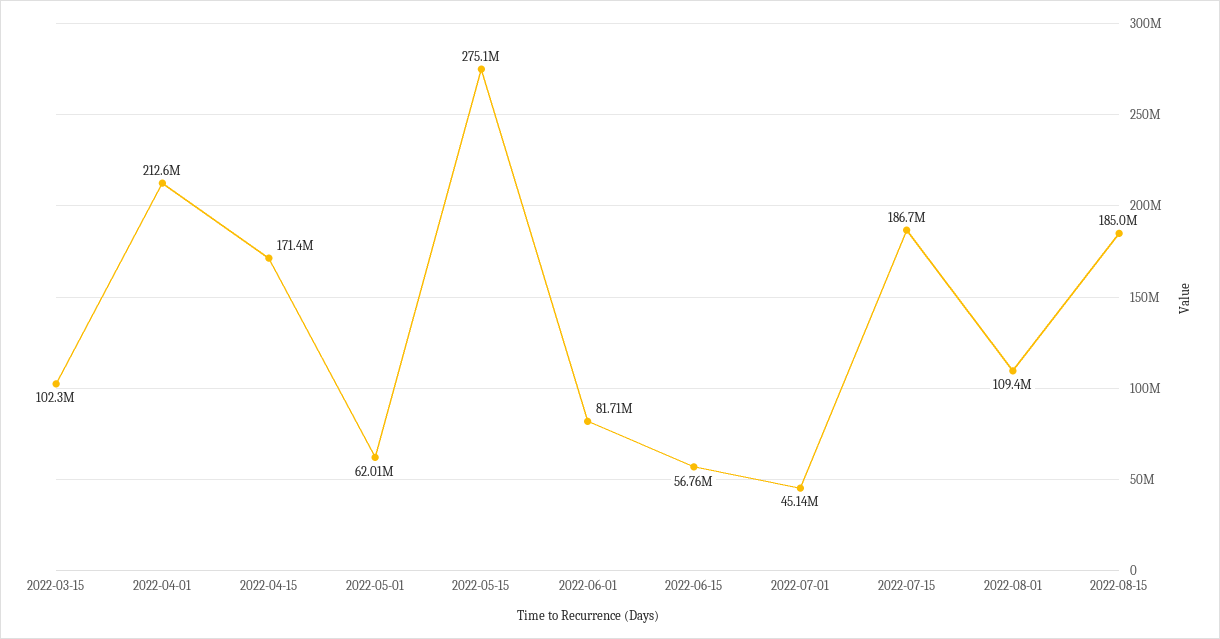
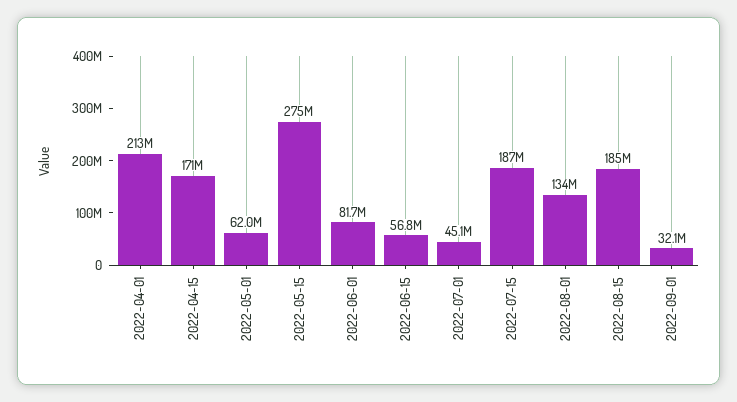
2022-03-15: 102300000 -> none
2022-08-01: 109400000 -> 134000000
2022-09-01: none -> 32100000

